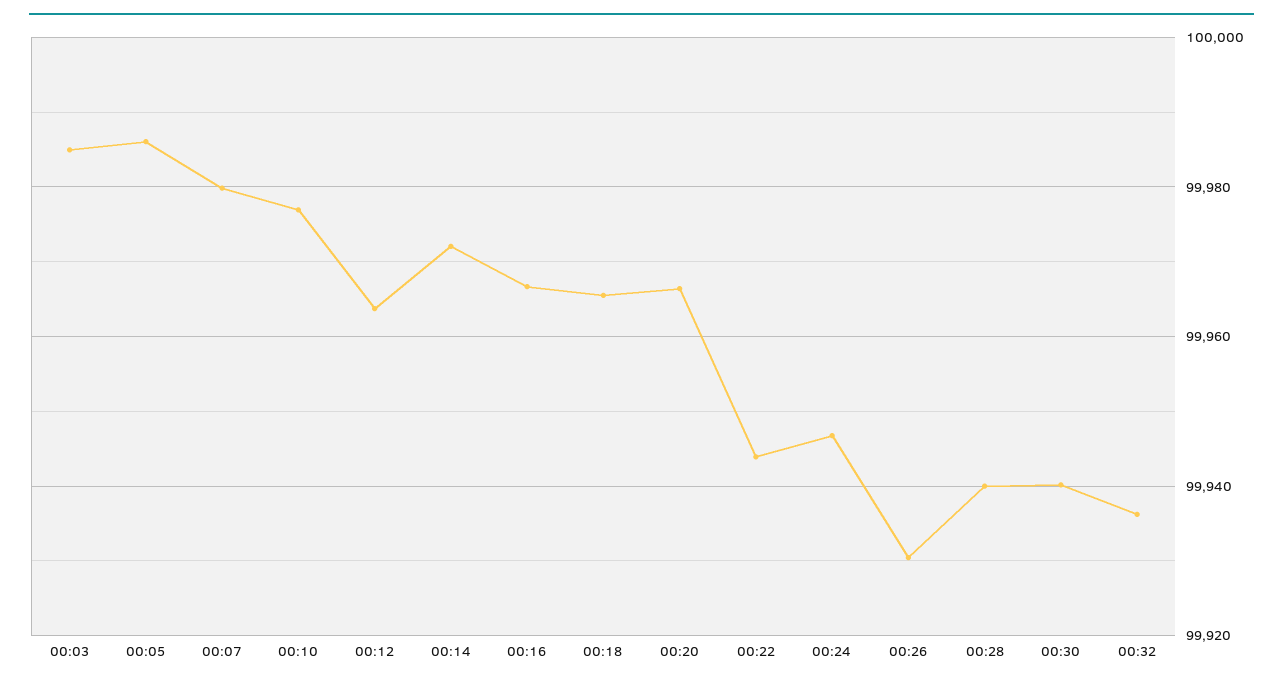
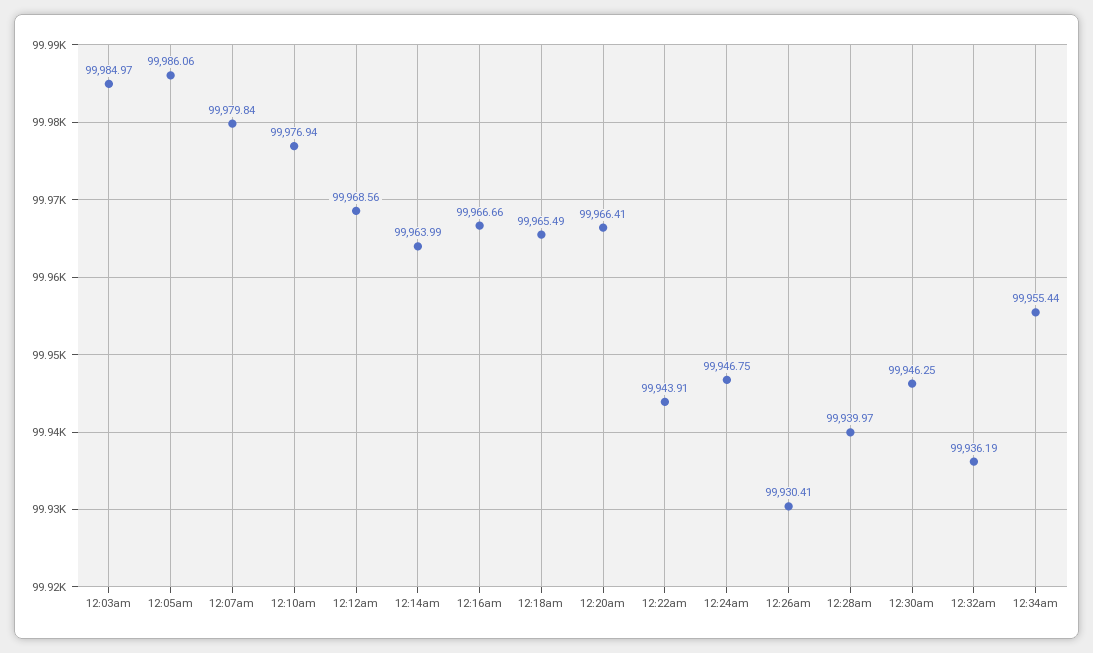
00:12: 99964 -> 99968.56
00:14: 99972 -> 99963.99
00:30: 99940 -> 99946.25
12:34am: none -> 99955.44

